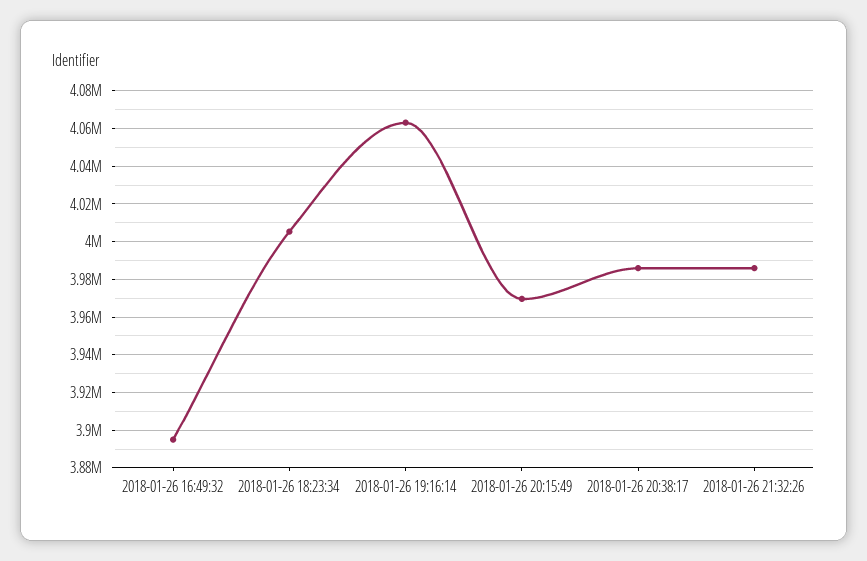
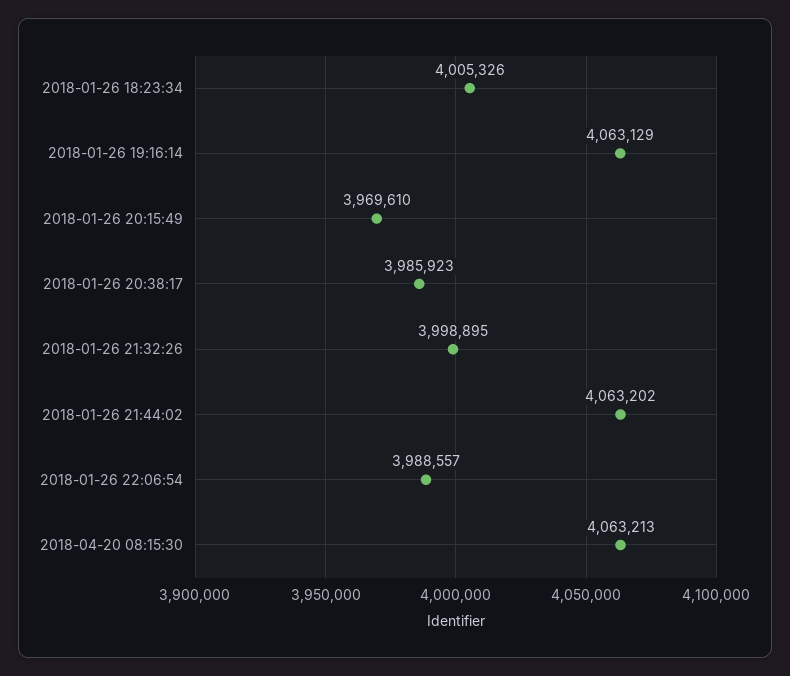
2018-01-26 16:49:32: 3895000 -> none
2018-01-26 21:32:26: 3985000 -> 3998895
2018-01-26 21:44:02: none -> 4063202
2018-01-26 22:06:54: none -> 3988557
2018-04-20 08:15:30: none -> 4063213

